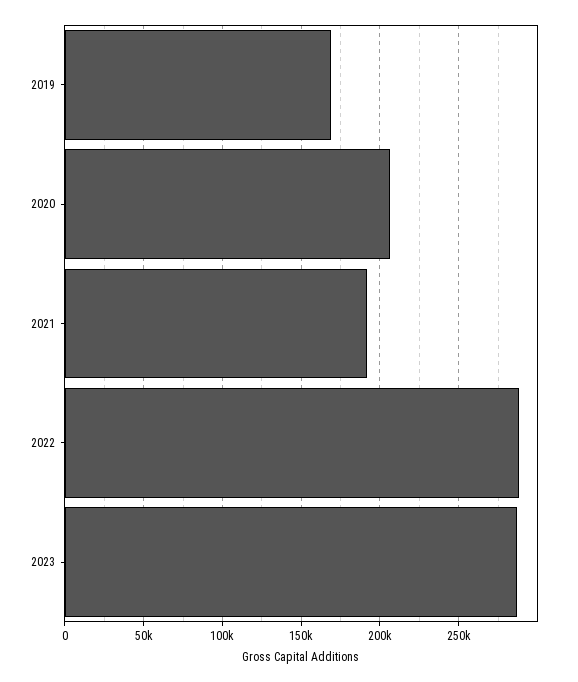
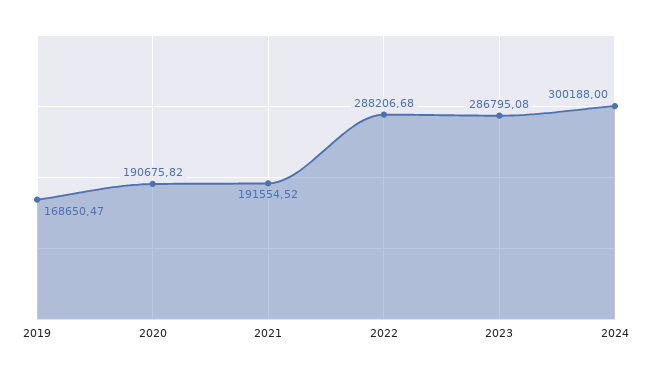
2020: 205000 -> 190675.82
2024: none -> 300188

